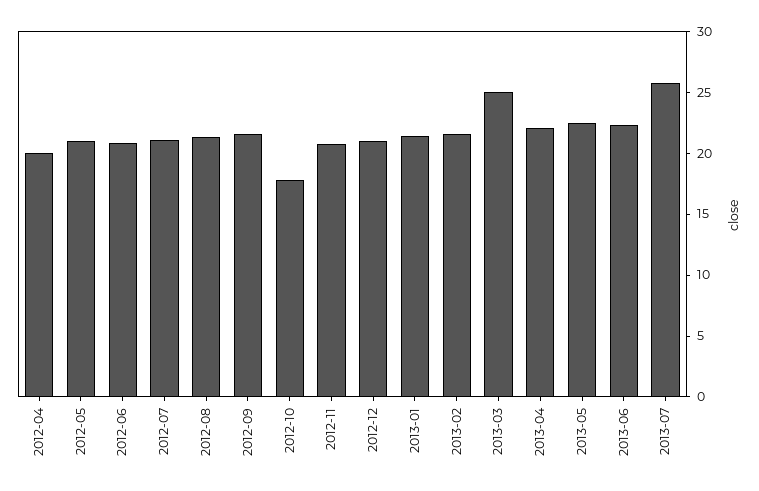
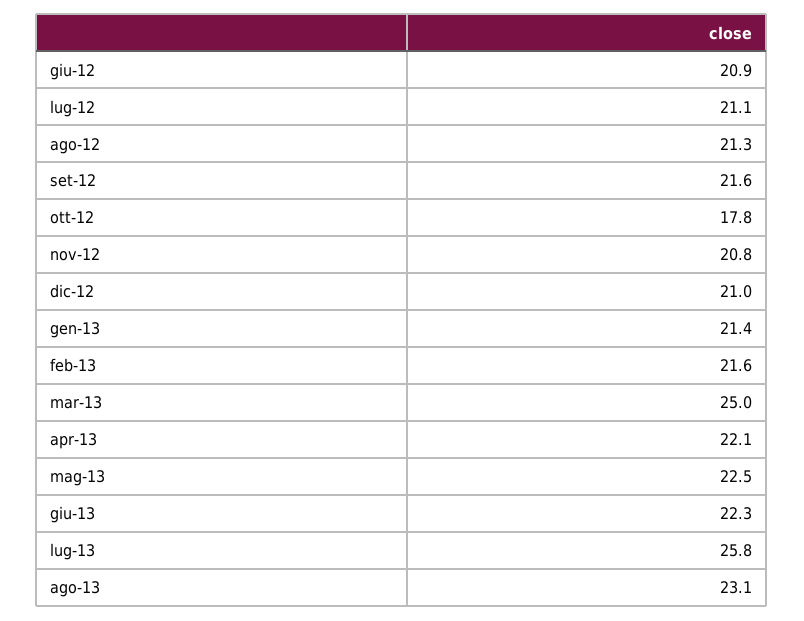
2012-04: 20 -> none
2012-05: 21 -> none
ago-13: none -> 23.1

